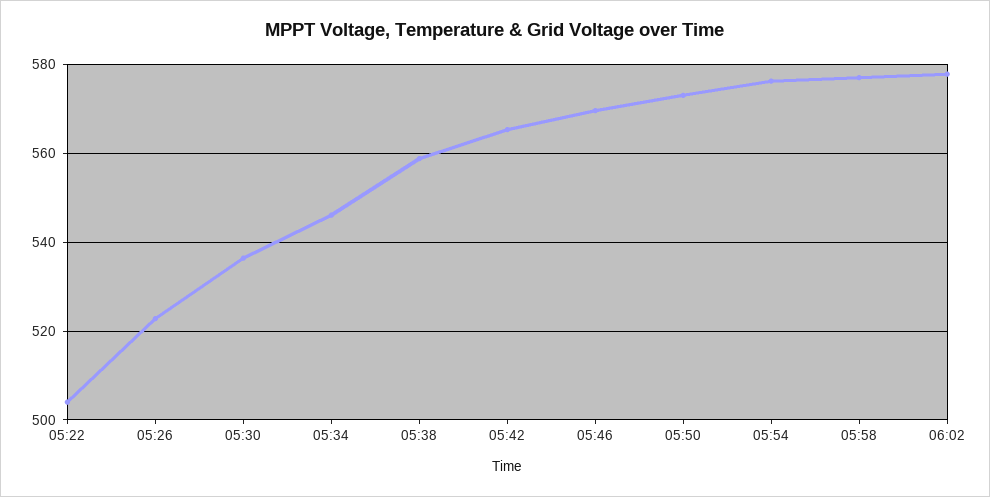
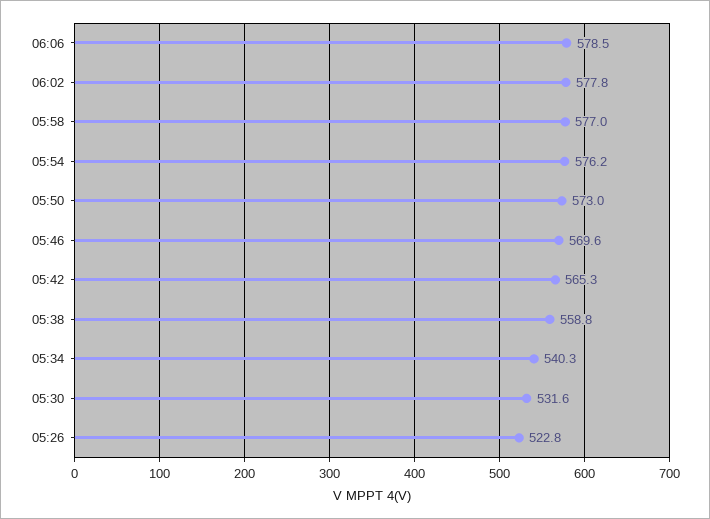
05:22: 504 -> none
05:30: 536 -> 531.6
05:34: 546 -> 540.3
06:06: none -> 578.5

